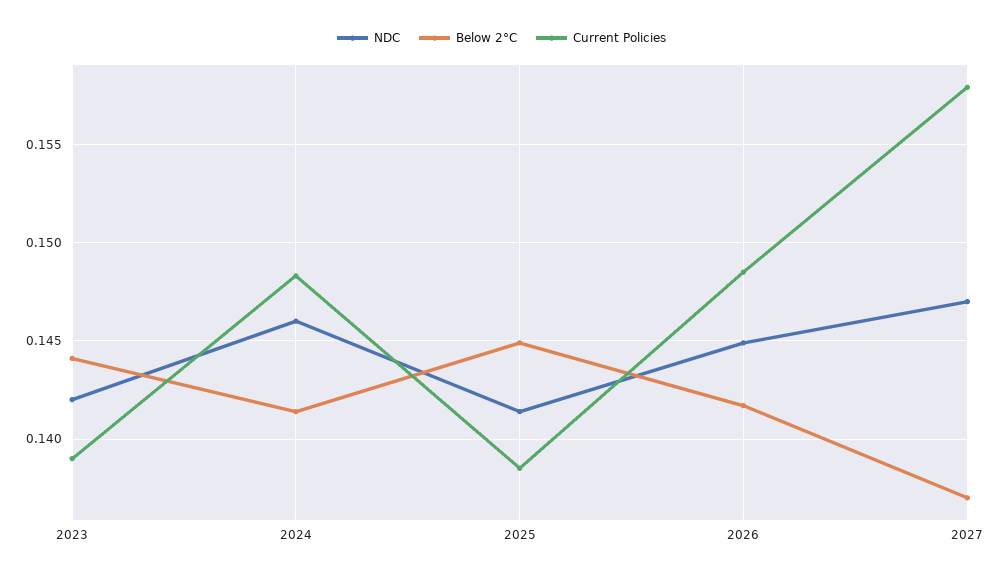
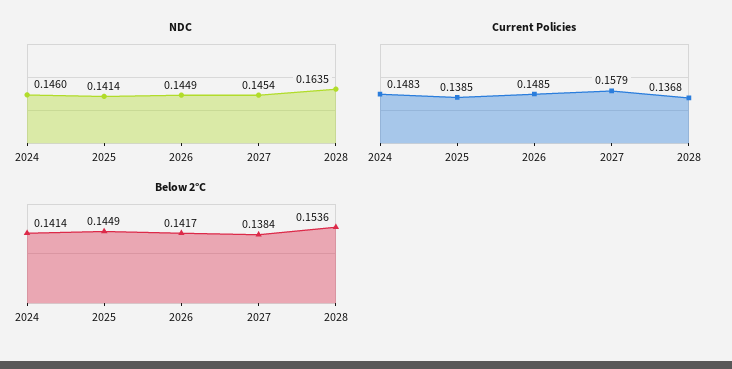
NDC, 2023: 0.142 -> none
Below 2°C, 2023: 0.144 -> none
Current Policies, 2023: 0.139 -> none
NDC, 2027: 0.147 -> 0.1454
Below 2°C, 2027: 0.137 -> 0.1384
NDC, 2028: none -> 0.1635
Current Policies, 2028: none -> 0.1368
Below 2°C, 2028: none -> 0.1536

